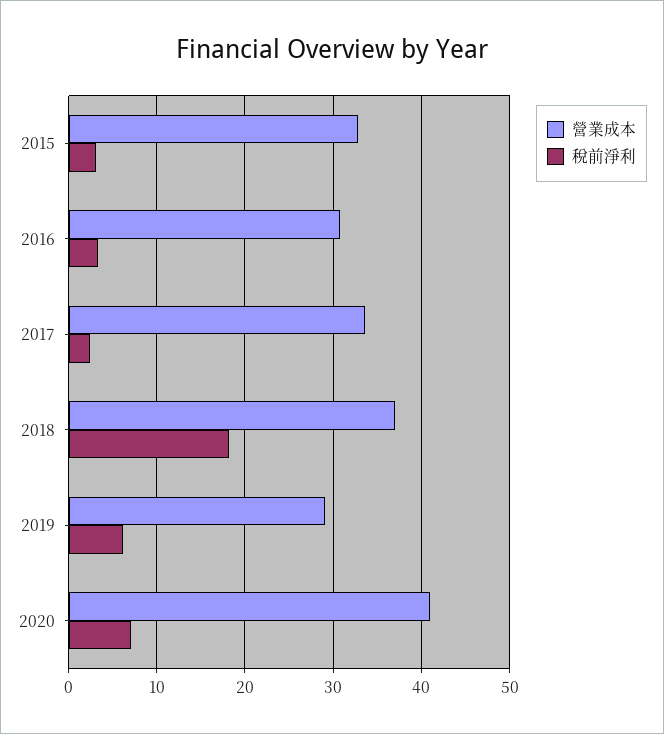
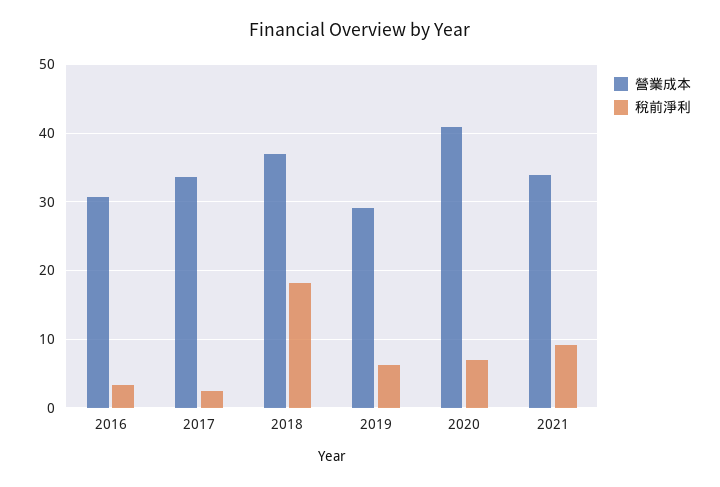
營業成本, 2015: 33 -> none
稅前淨利, 2015: 3 -> none
營業成本, 2021: none -> 34
稅前淨利, 2021: none -> 9

